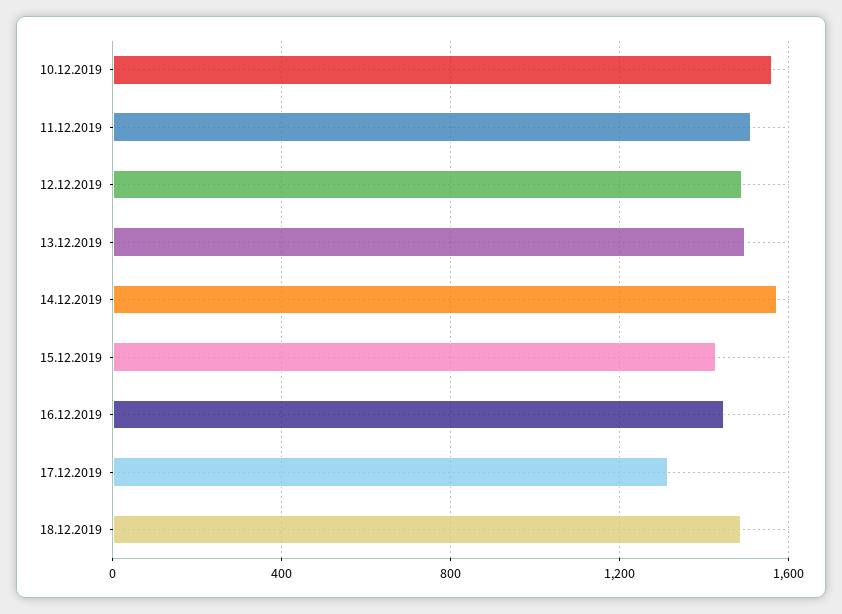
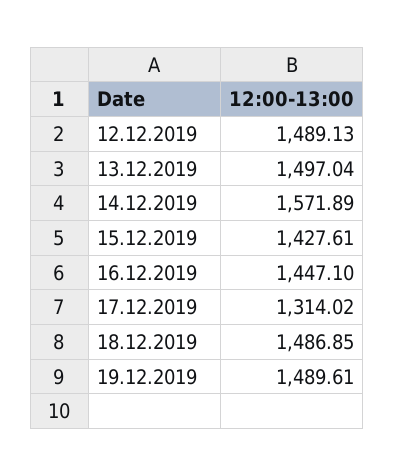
10.12.2019: 1550 -> none
11.12.2019: 1500 -> none
19.12.2019: none -> 1489.61

